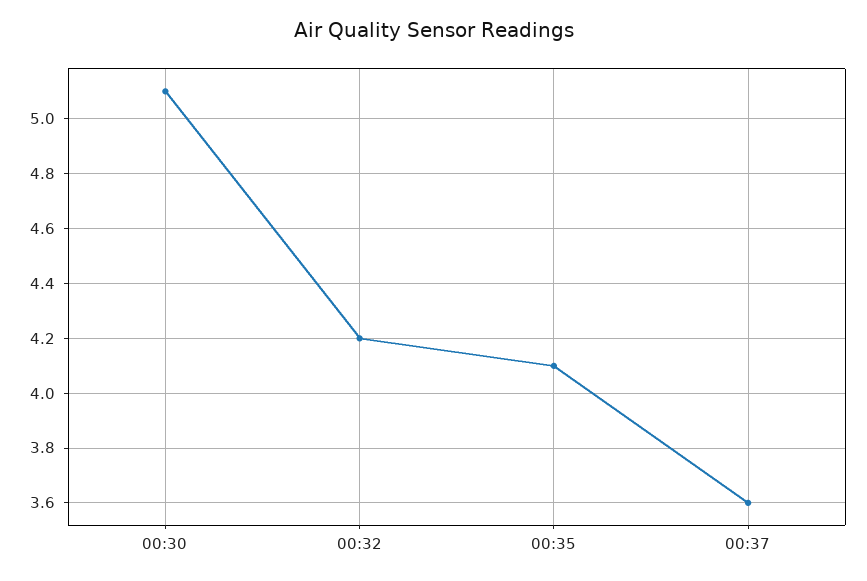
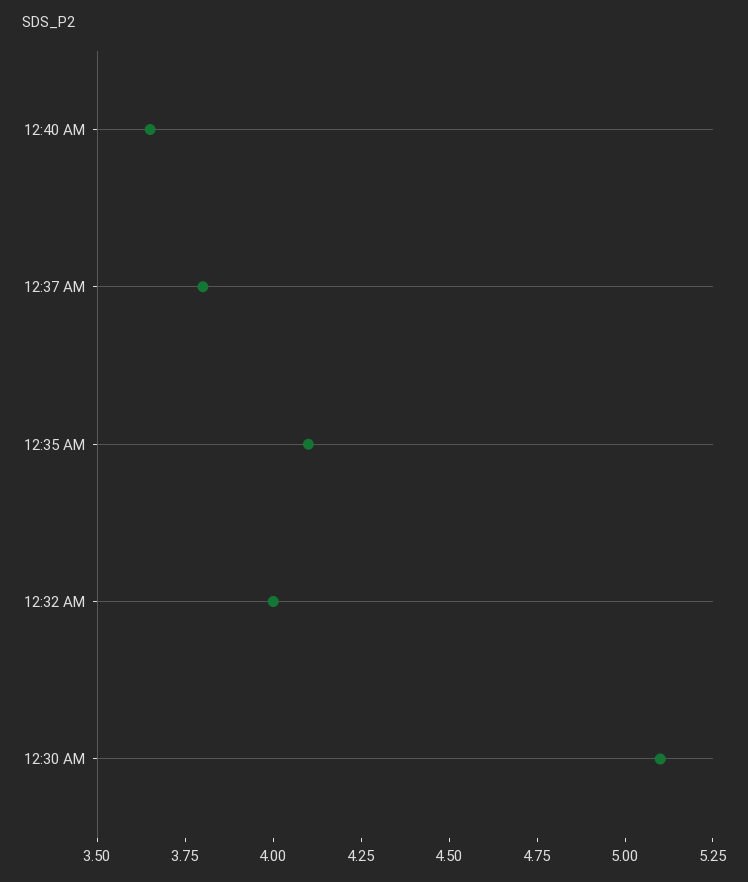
00:32: 4.2 -> 4
00:37: 3.6 -> 3.8
12:40 AM: none -> 3.65

